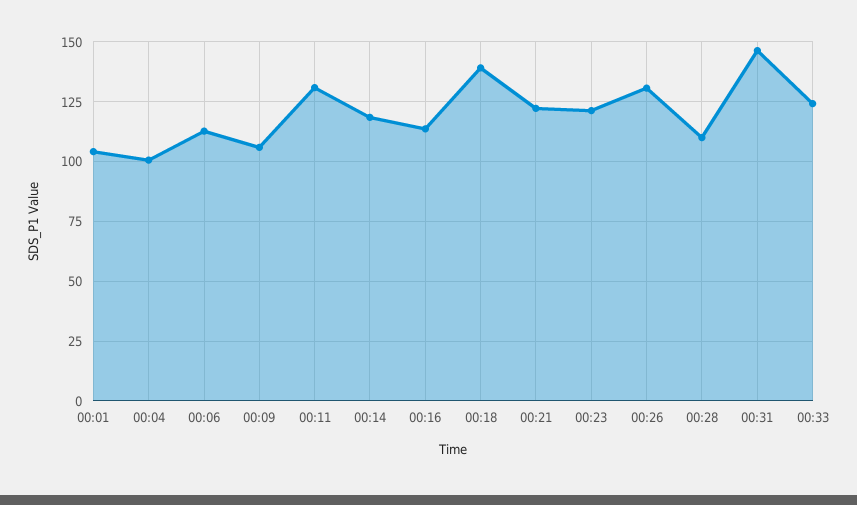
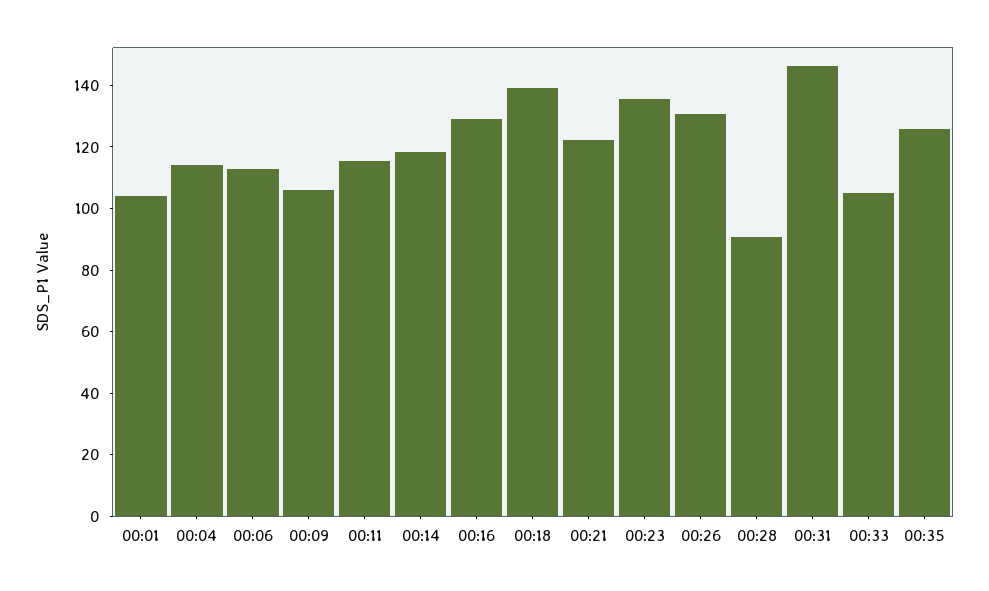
00:04: 100 -> 115
00:11: 130 -> 115
00:16: 115 -> 130
00:23: 120 -> 135
00:28: 110 -> 90
00:33: 125 -> 105
00:35: none -> 125

